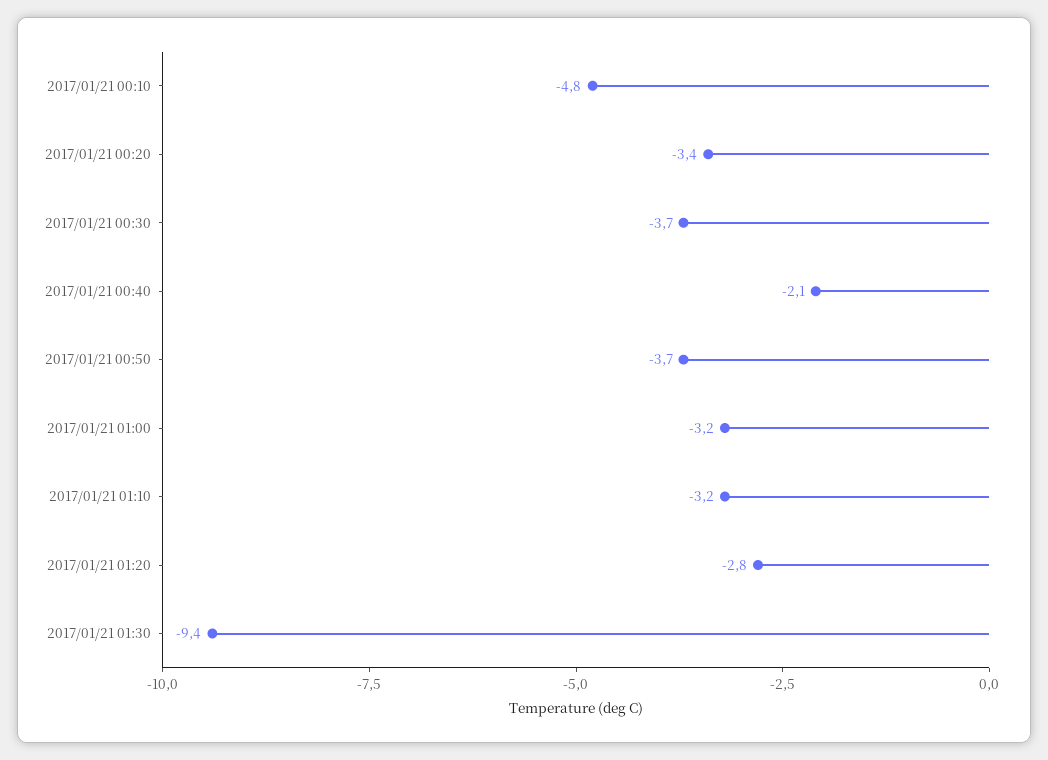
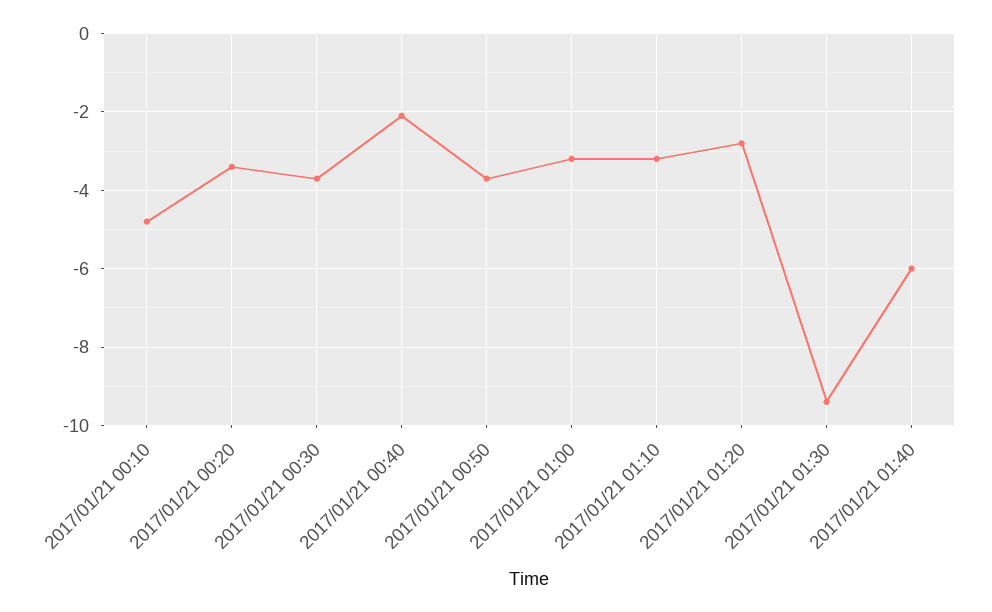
2017/01/21 01:40: none -> -6

